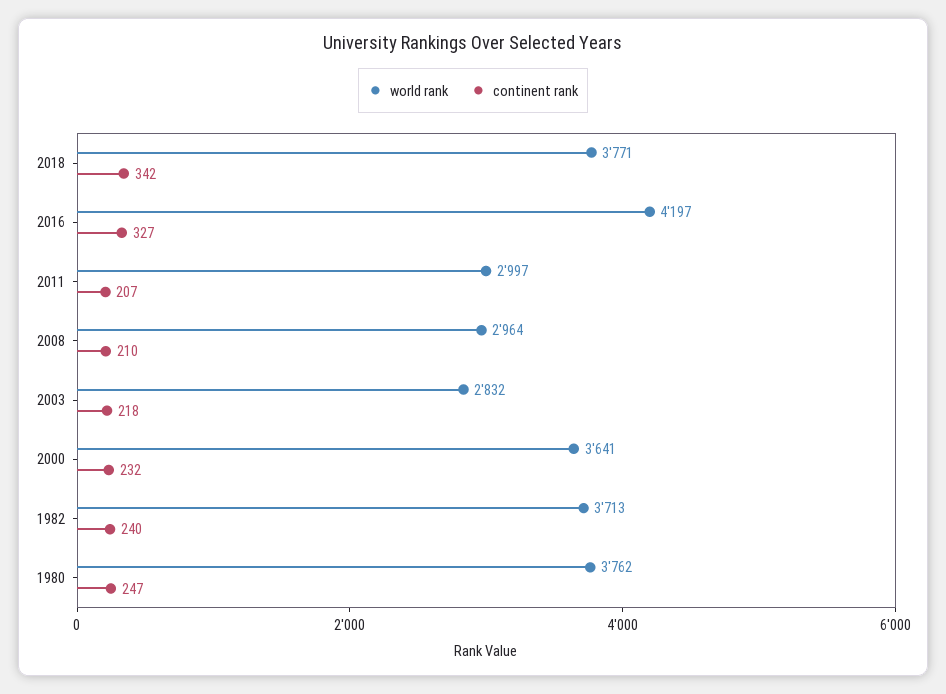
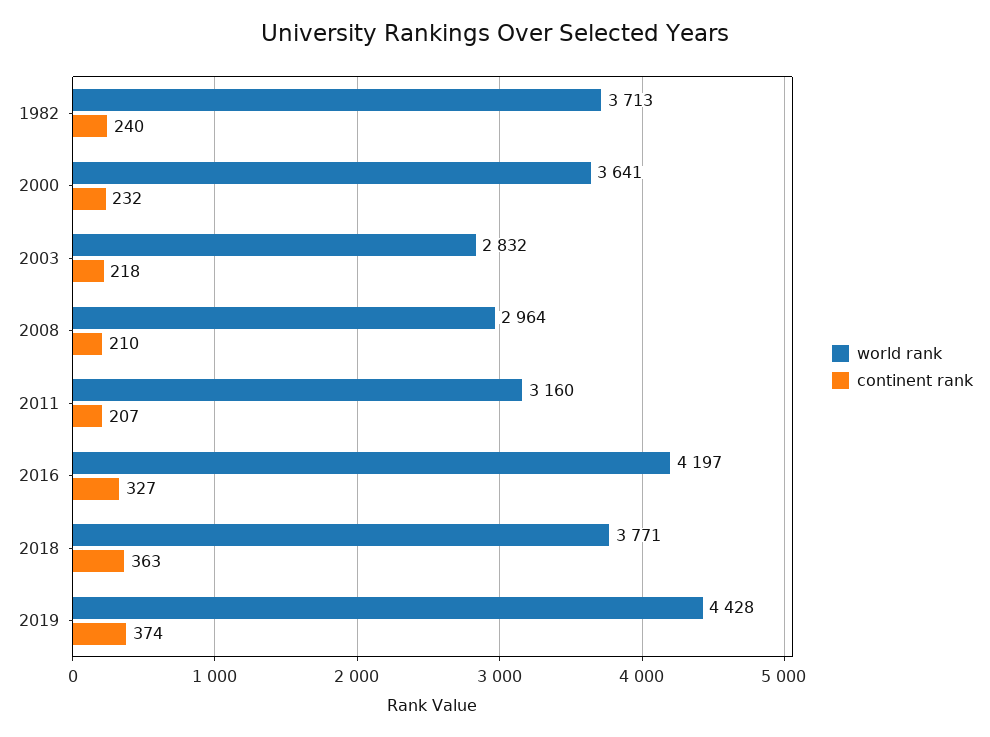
continent rank, 2018: 342 -> 363
world rank, 2011: 2997 -> 3160
world rank, 1980: 3762 -> none
continent rank, 1980: 247 -> none
world rank, 2019: none -> 4428
continent rank, 2019: none -> 374

